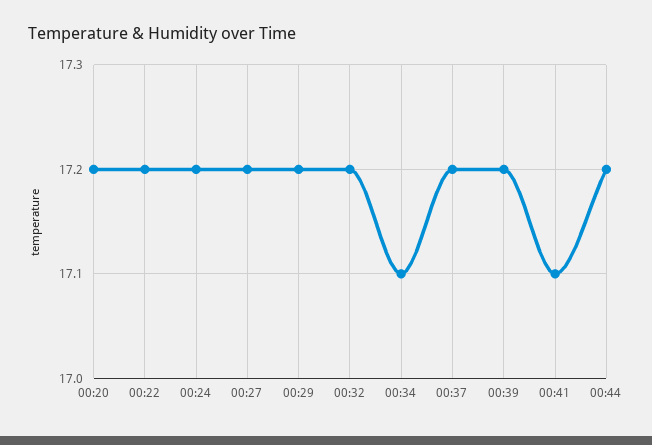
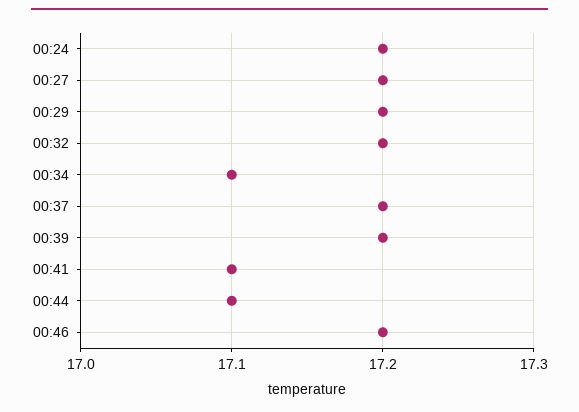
00:20: 17.2 -> none
00:22: 17.2 -> none
00:44: 17.2 -> 17.1
00:46: none -> 17.2

